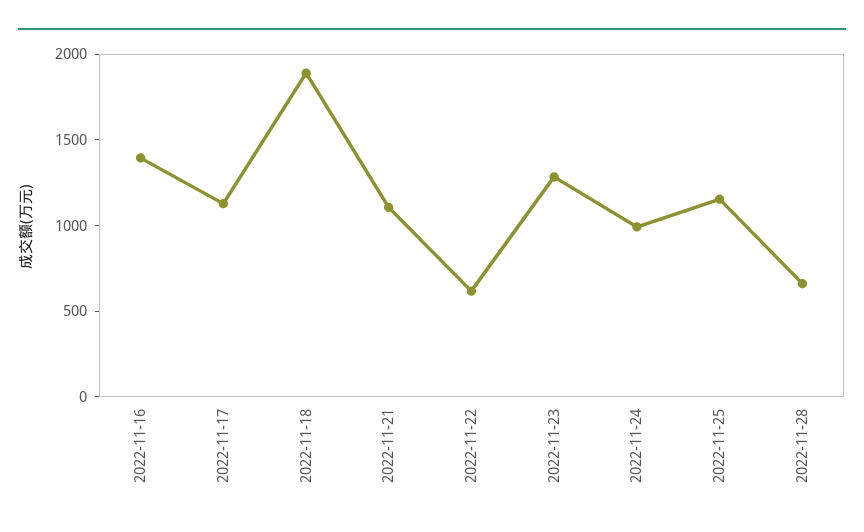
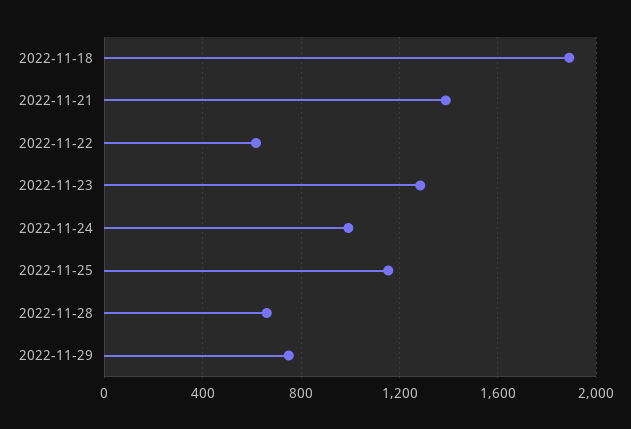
2022-11-16: 1400 -> none
2022-11-17: 1100 -> none
2022-11-21: 1100 -> 1400
2022-11-29: none -> 750

